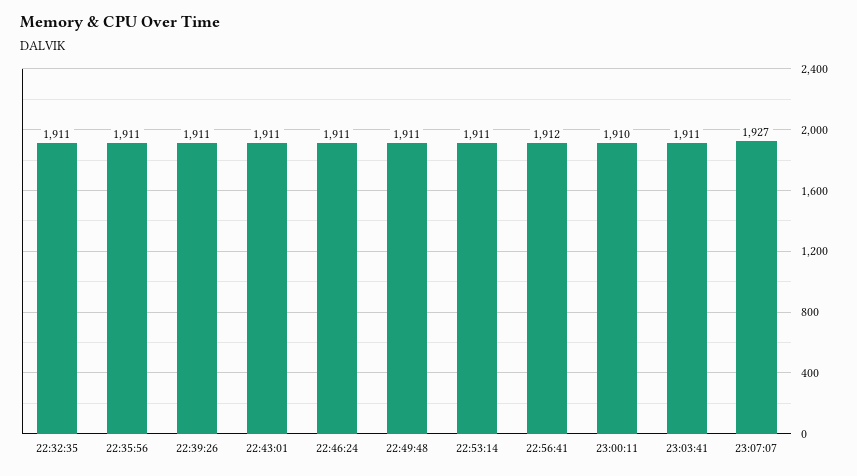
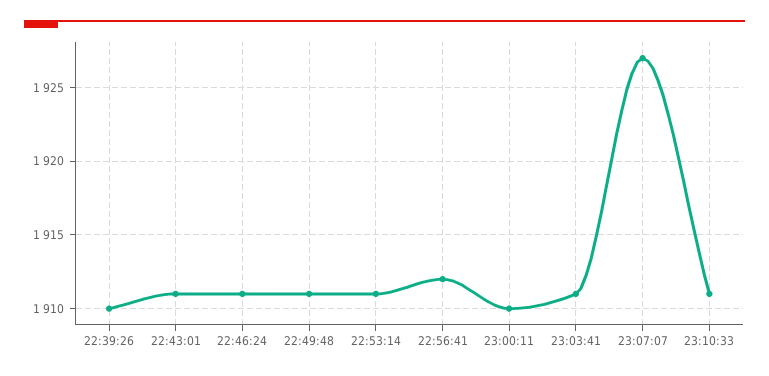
22:32:35: 1911 -> none
22:35:56: 1911 -> none
22:39:26: 1911 -> 1910
23:10:33: none -> 1911

